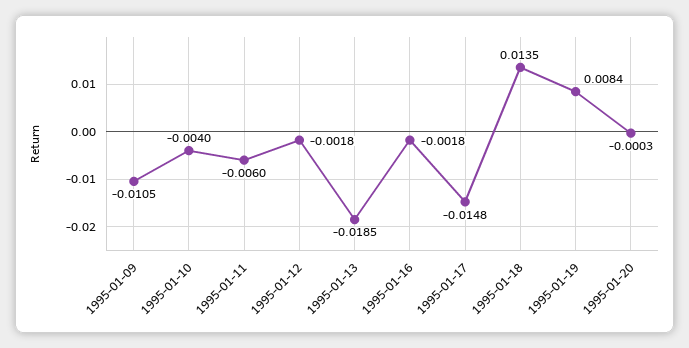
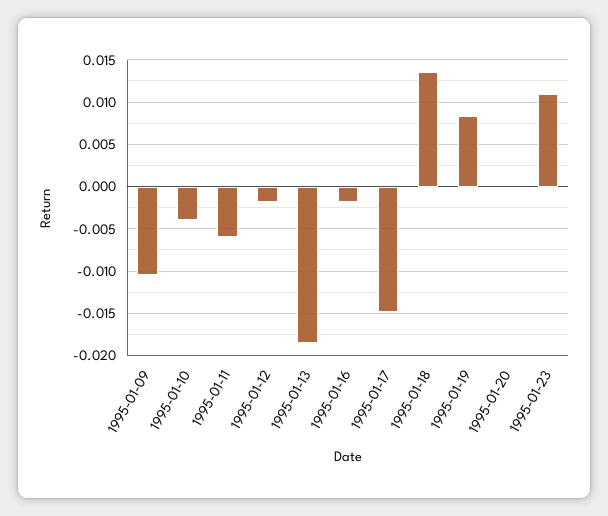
1995-01-23: none -> 0.011

